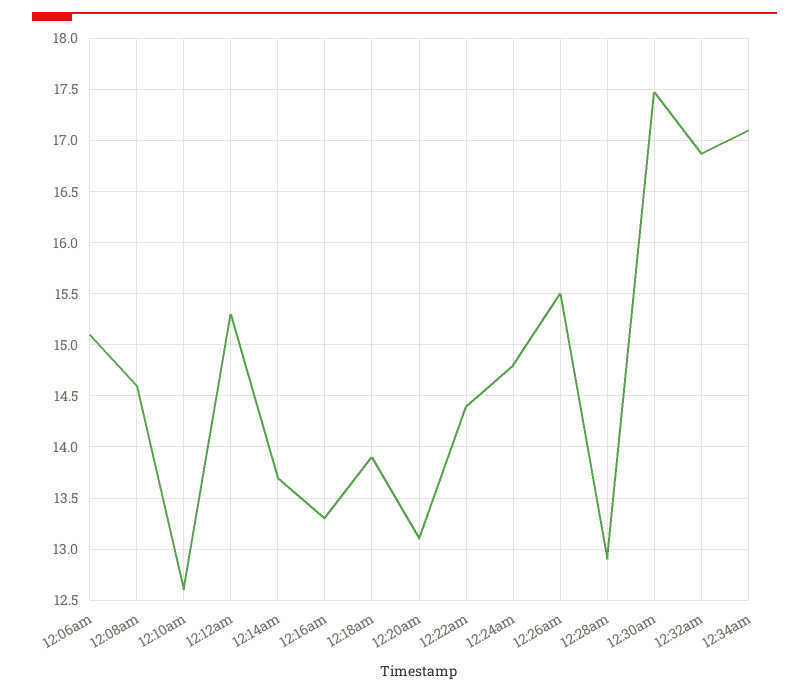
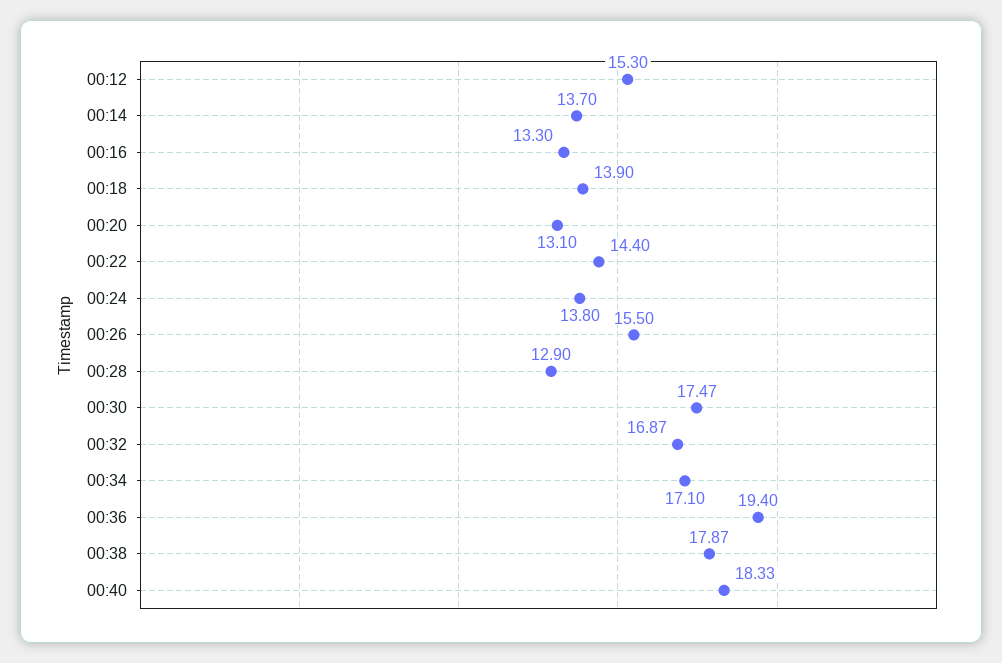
12:06am: 15.1 -> none
12:08am: 14.6 -> none
12:10am: 12.6 -> none
12:24am: 14.8 -> 13.8
00:36: none -> 19.4
00:38: none -> 17.87
00:40: none -> 18.33

